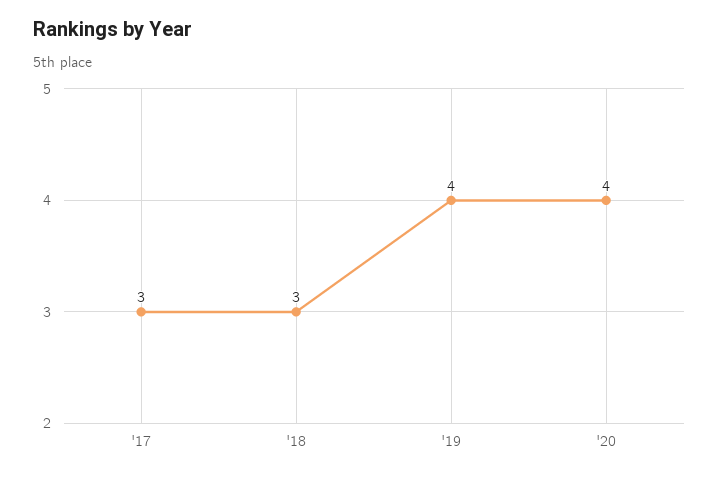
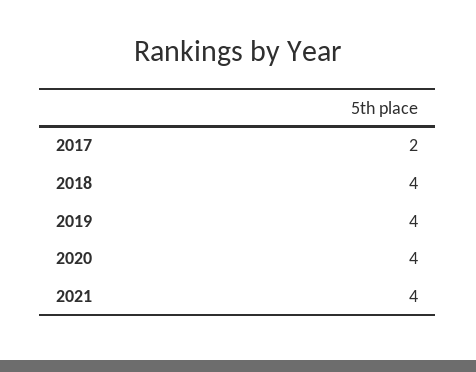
'17: 3 -> 2
'18: 3 -> 4
2021: none -> 4

